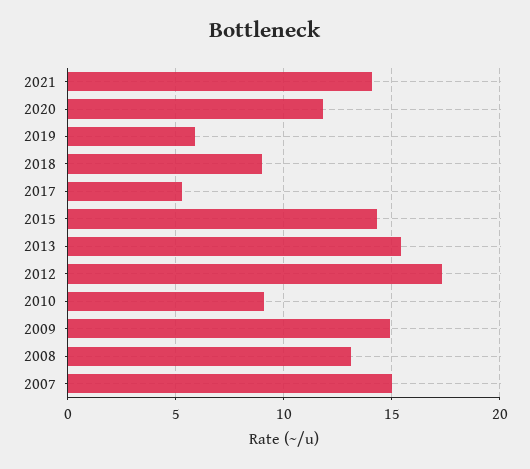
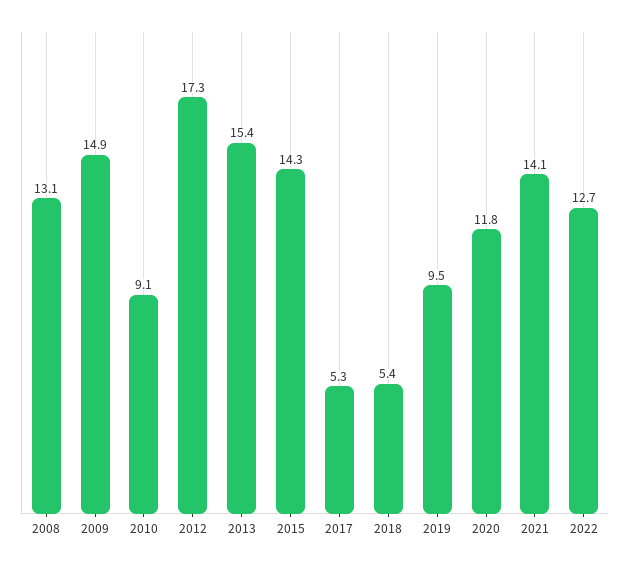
2019: 6 -> 9.5
2018: 9 -> 5.4
2007: 15 -> none
2022: none -> 12.7

